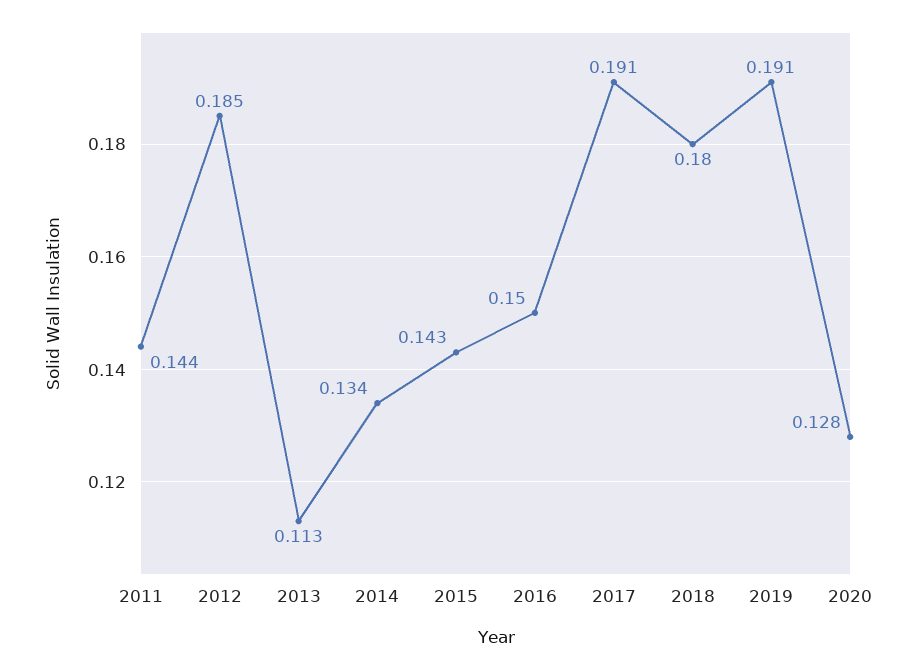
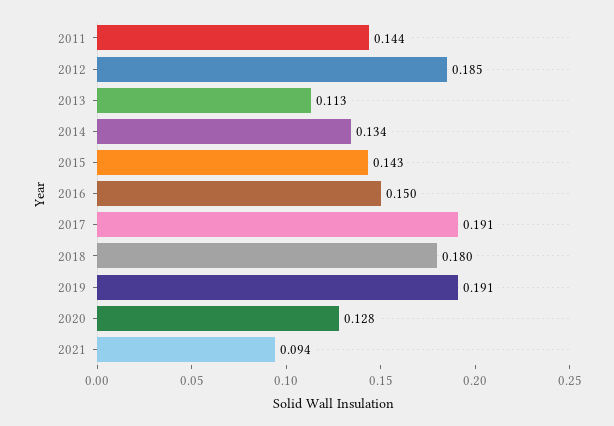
2021: none -> 0.094

